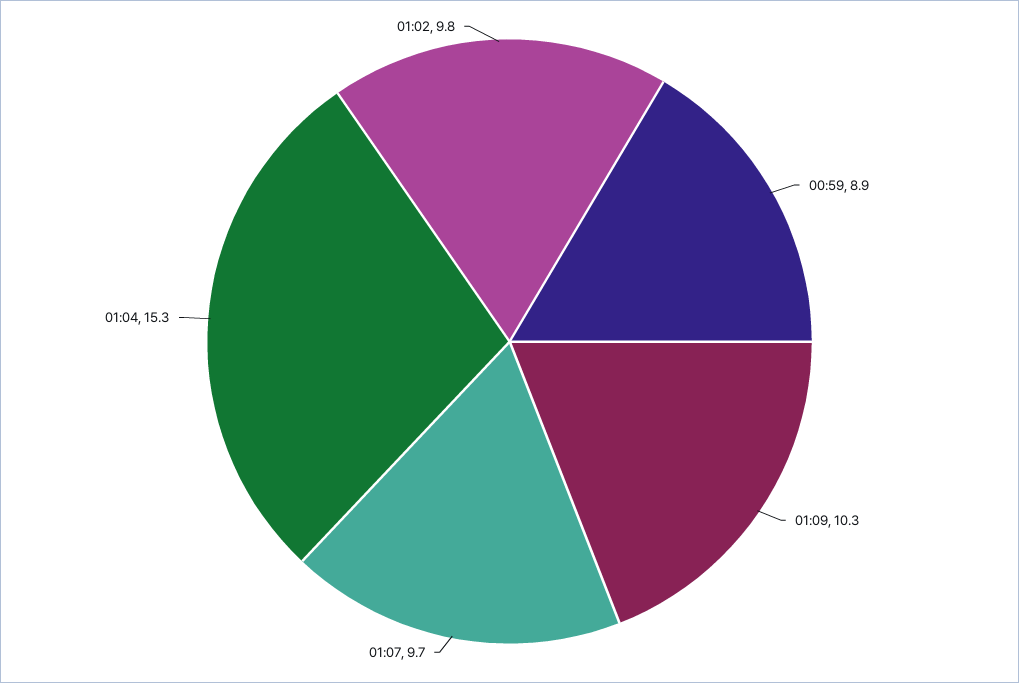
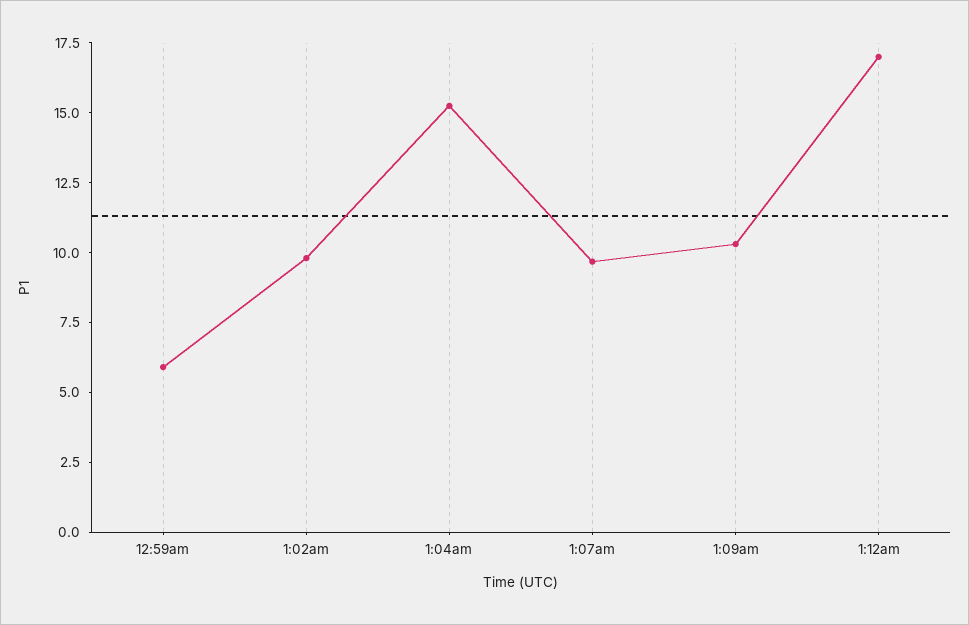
00:59: 8.9 -> 6
1:12am: none -> 17

